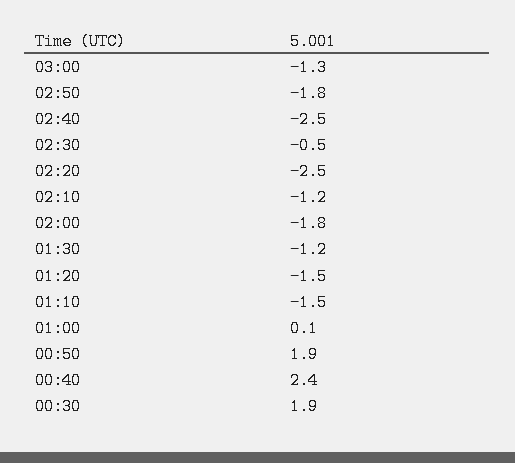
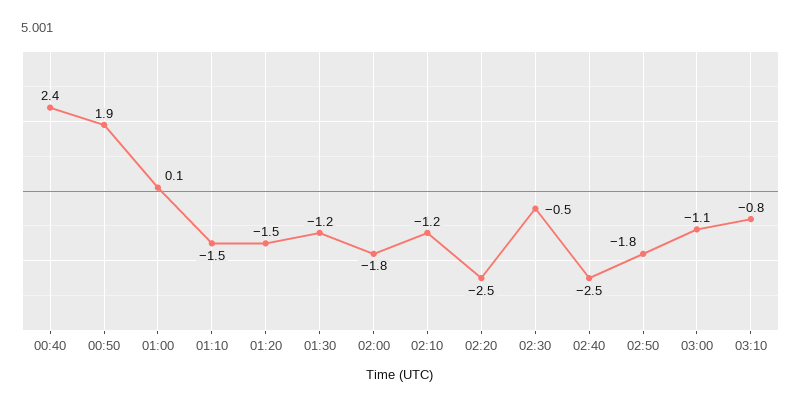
03:00: -1.3 -> -1.1
00:30: 1.9 -> none
03:10: none -> -0.8

